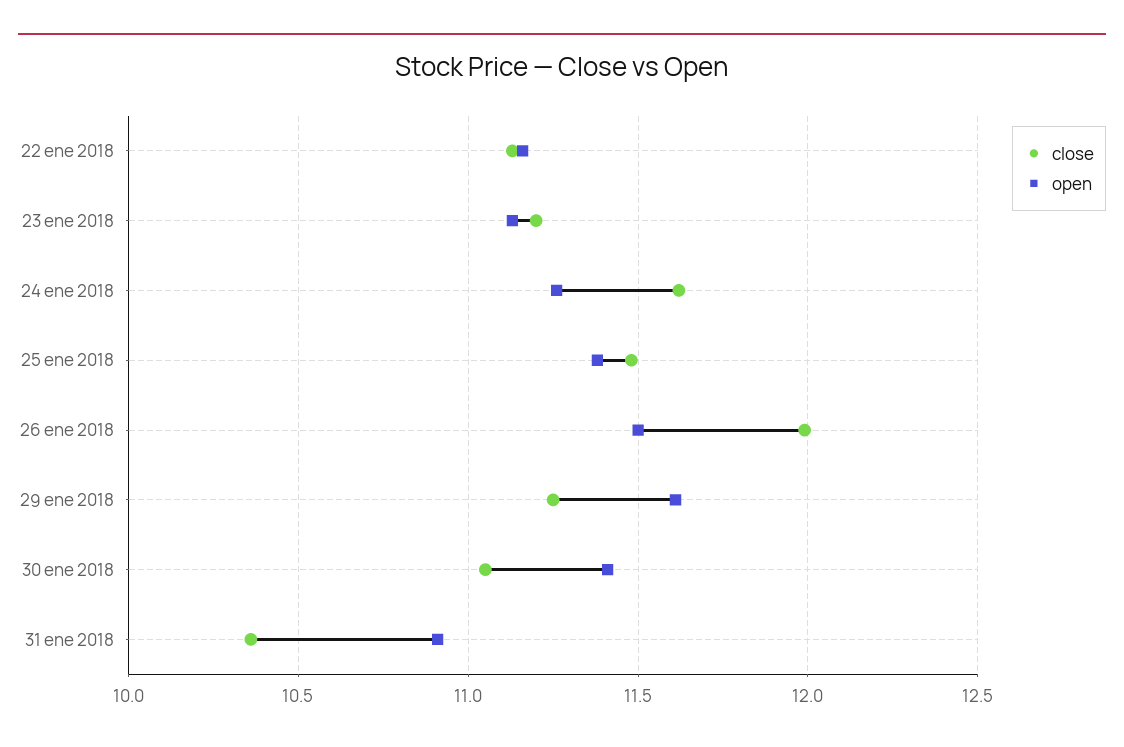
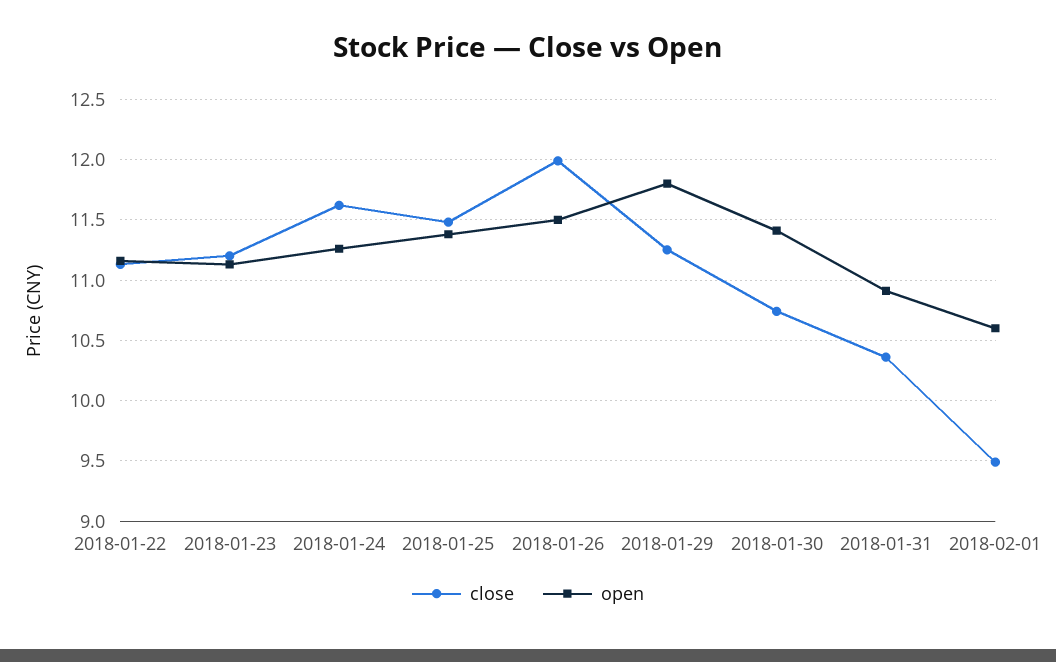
open, 29 ene 2018: 11.6 -> 11.8
close, 30 ene 2018: 11.05 -> 10.75
close, 2018-02-01: none -> 9.5
open, 2018-02-01: none -> 10.6

